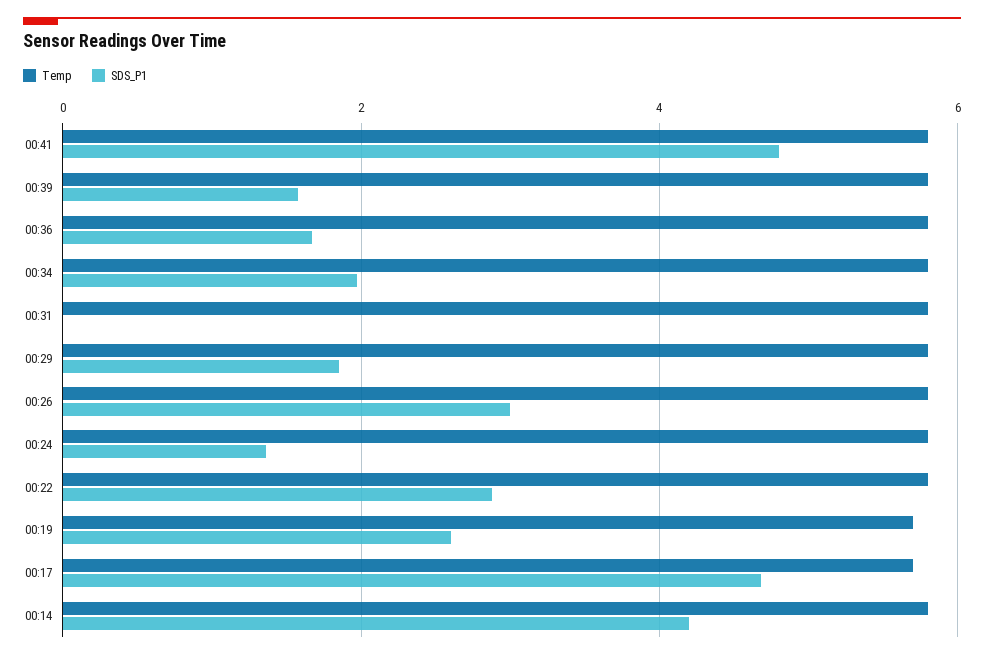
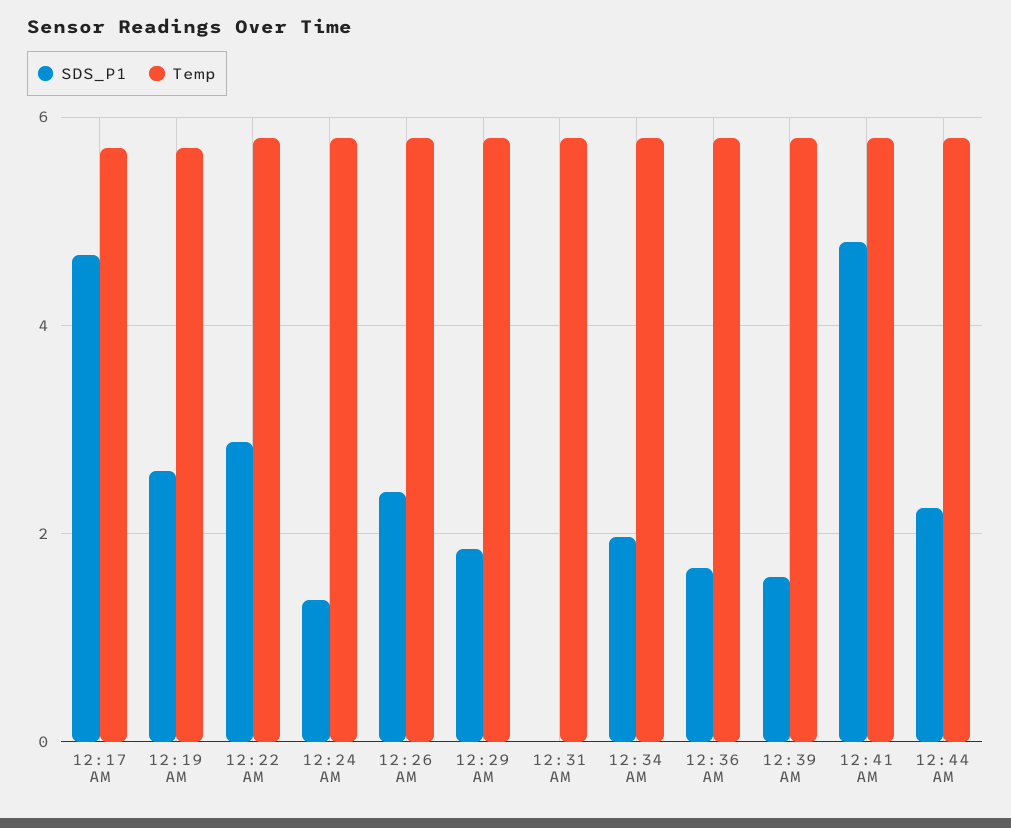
SDS_P1, 00:26: 3 -> 2.4
Temp, 00:14: 5.8 -> none
SDS_P1, 00:14: 4.2 -> none
SDS_P1, 12:44 AM: none -> 2.2
Temp, 12:44 AM: none -> 5.8

